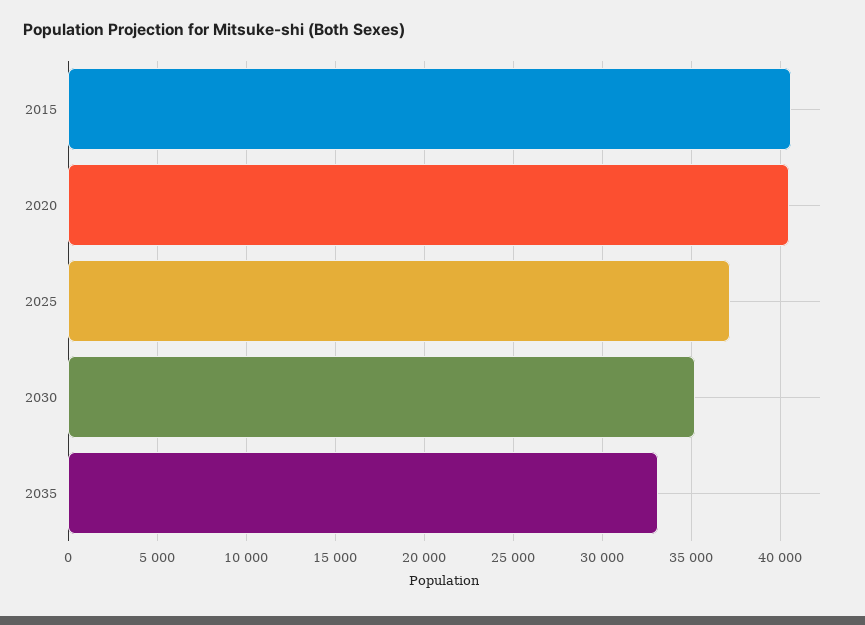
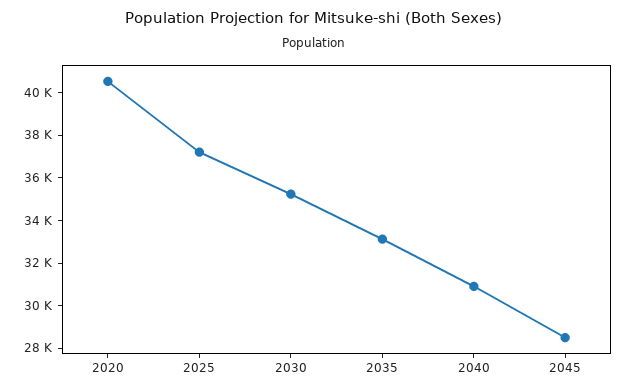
2015: 40500 -> none
2040: none -> 31000
2045: none -> 28500

